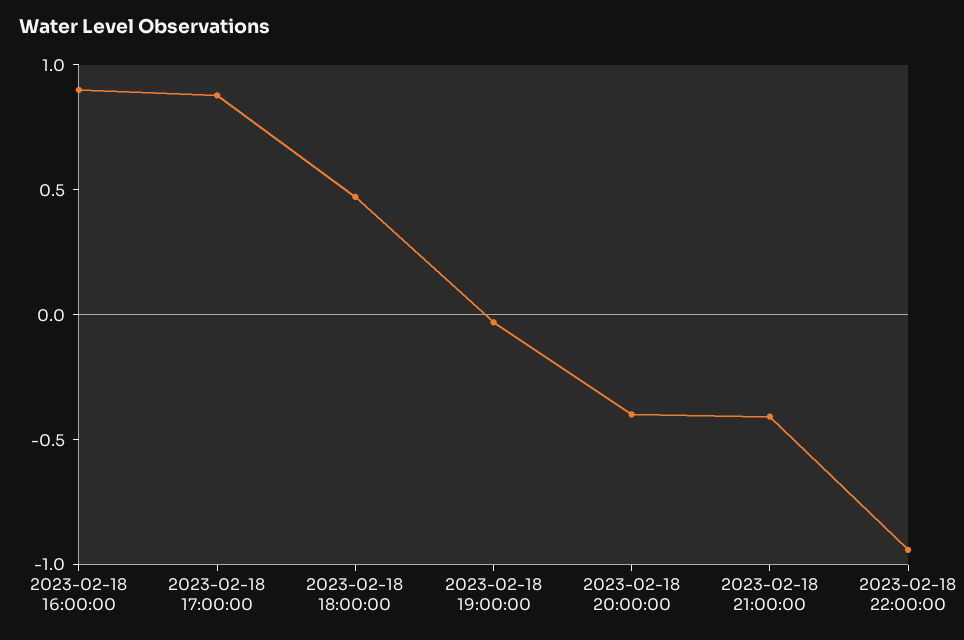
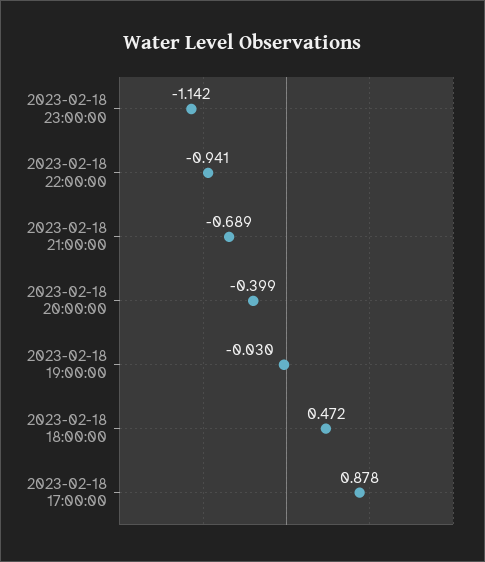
2023-02-18 16:00:00: 0.9 -> none
2023-02-18 21:00:00: -0.4 -> -0.689
2023-02-18 23:00:00: none -> -1.142

